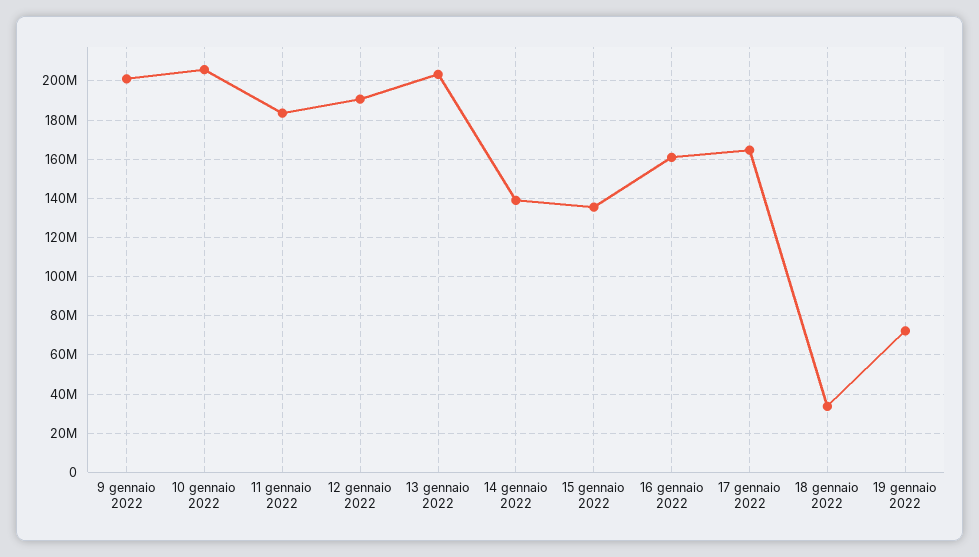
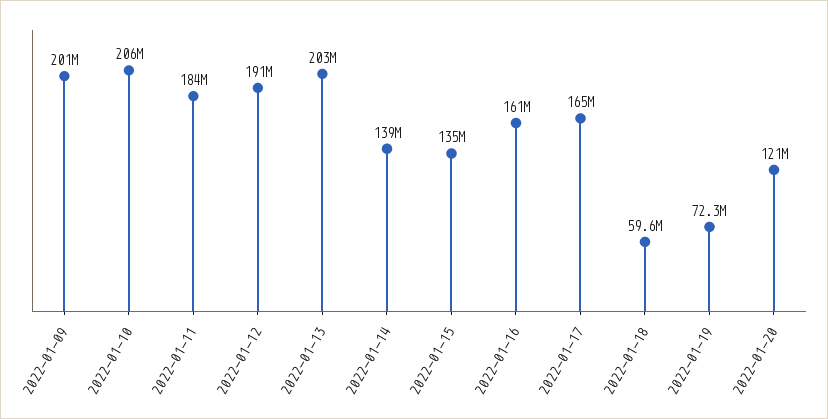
18 gennaio 2022: 35000000 -> 59600000
2022-01-20: none -> 121000000

